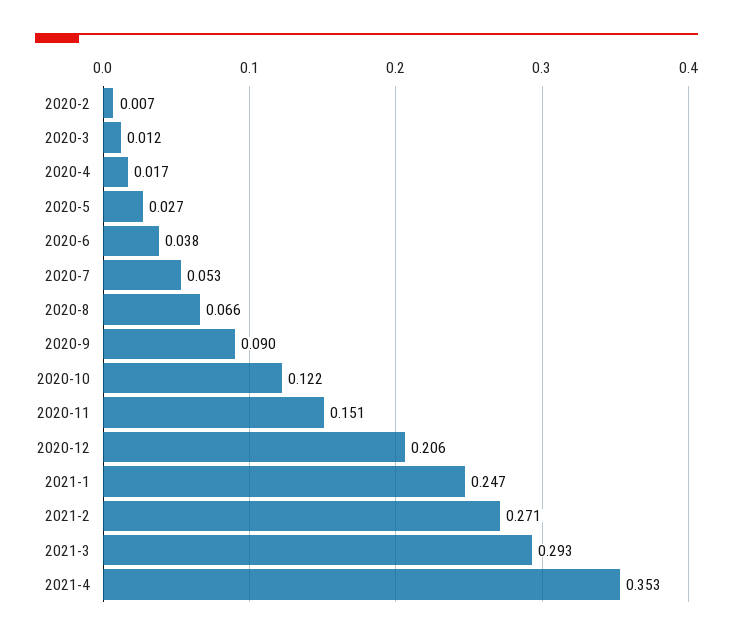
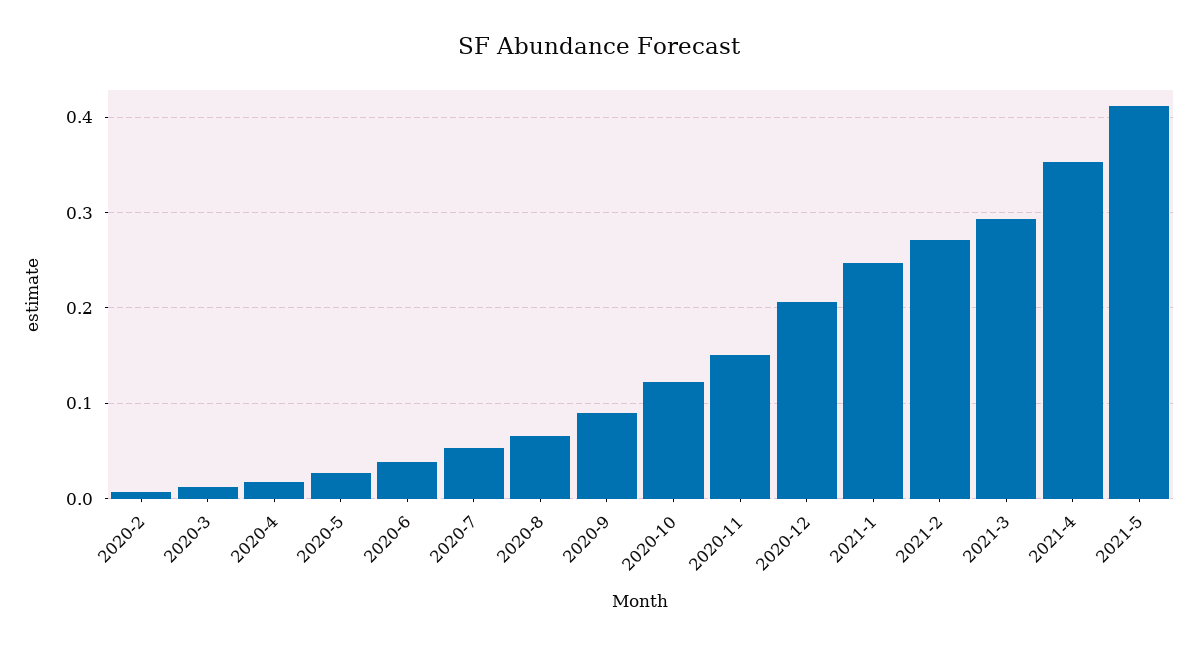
2021-5: none -> 0.41

